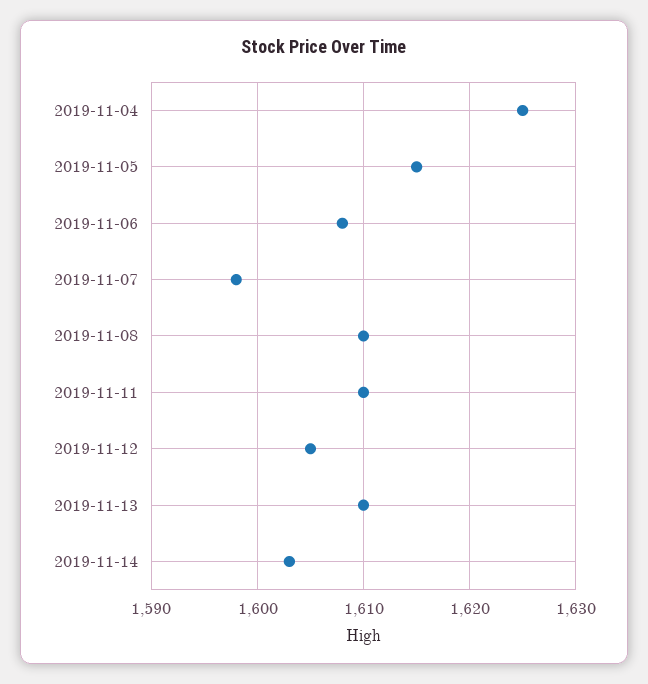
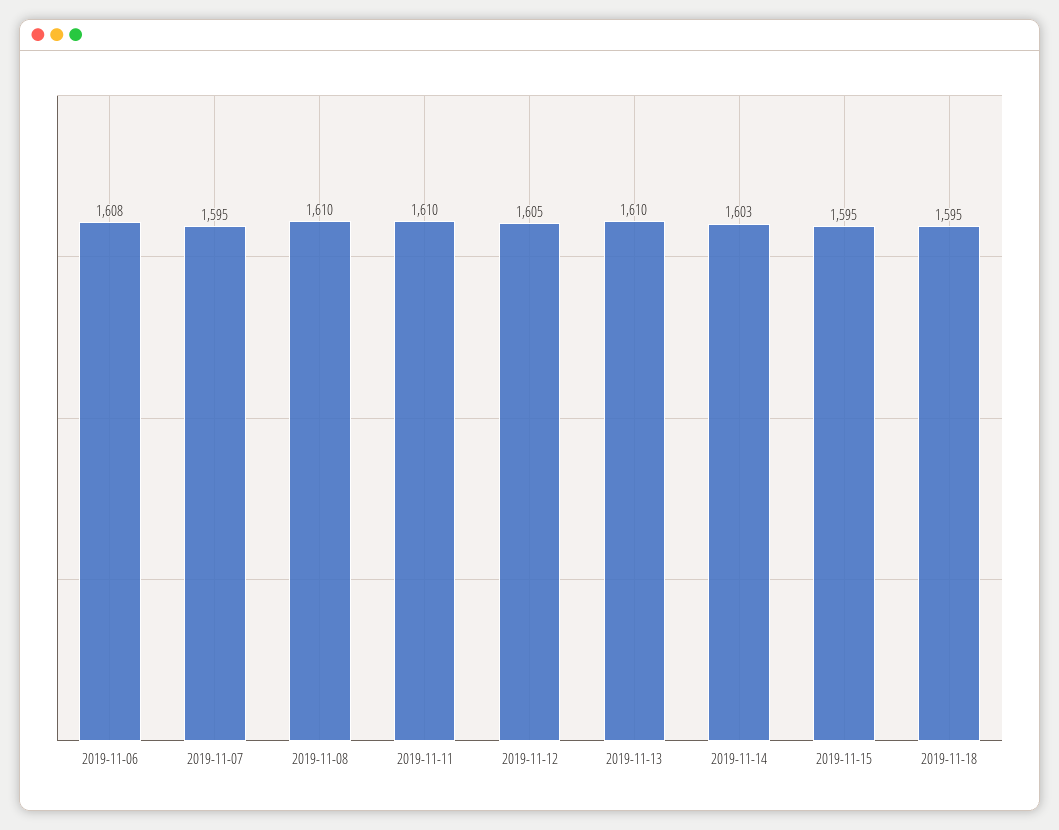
2019-11-04: 1625 -> none
2019-11-05: 1615 -> none
2019-11-07: 1598 -> 1595
2019-11-15: none -> 1595
2019-11-18: none -> 1595

